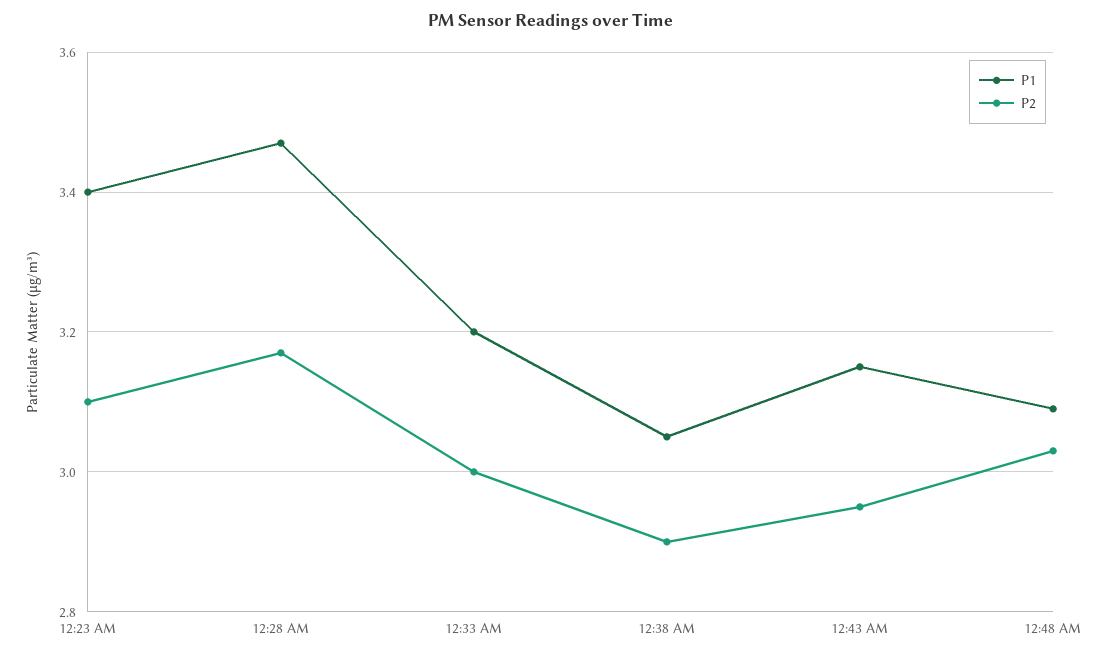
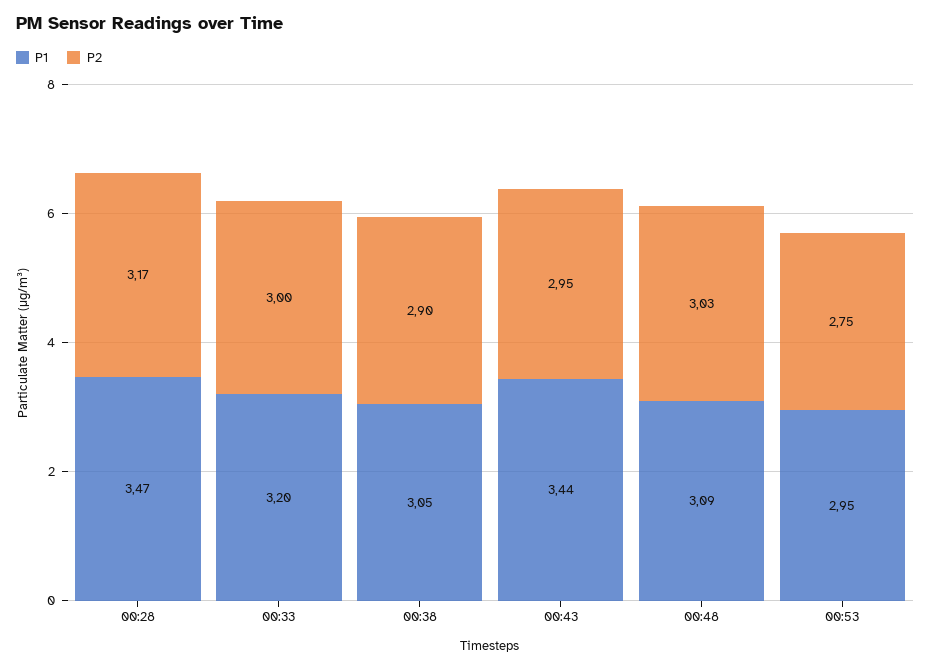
P1, 12:23 AM: 3.4 -> none
P2, 12:23 AM: 3.1 -> none
P1, 12:43 AM: 3.15 -> 3.44
P1, 00:53: none -> 2.95
P2, 00:53: none -> 2.75

